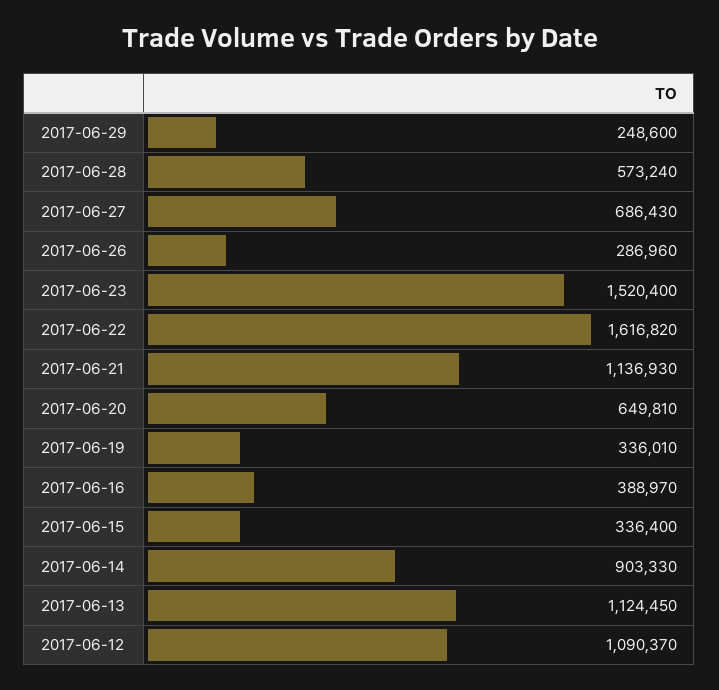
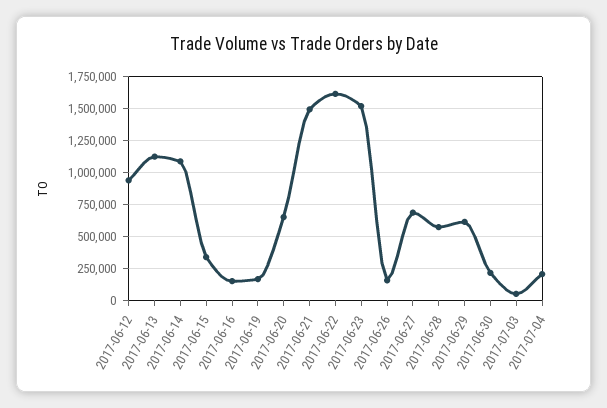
2017-06-29: 248600 -> 600000
2017-06-26: 286960 -> 150000
2017-06-21: 1136930 -> 1500000
2017-06-19: 336010 -> 150000
2017-06-16: 388970 -> 150000
2017-06-14: 903330 -> 1100000
2017-06-12: 1090370 -> 950000
2017-06-30: none -> 200000
2017-07-03: none -> 50000
2017-07-04: none -> 200000

